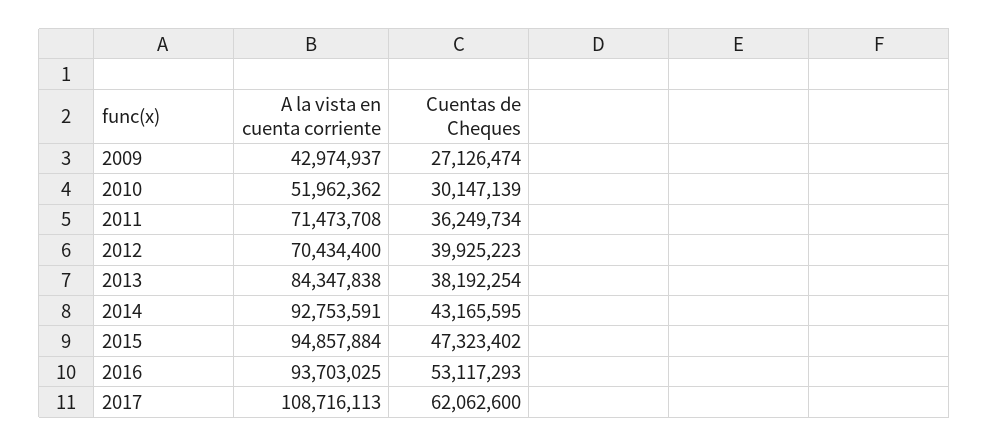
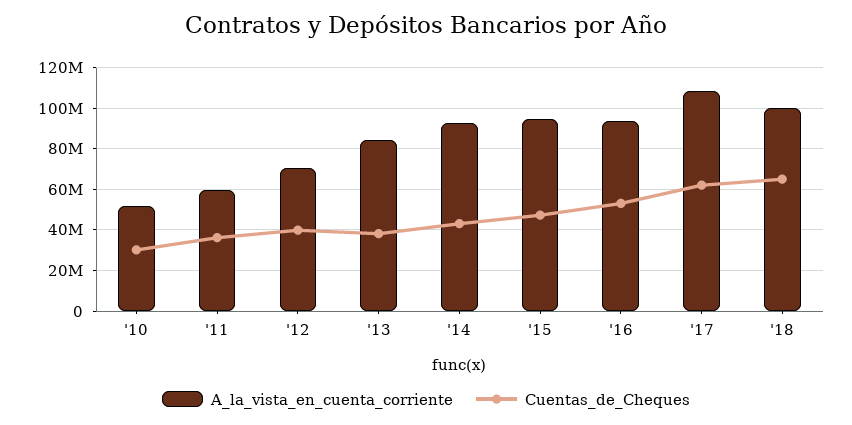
A la vista en cuenta corriente, 2009: 42974937 -> none
Cuentas de Cheques, 2009: 27126474 -> none
A la vista en cuenta corriente, 2011: 71473708 -> 60000000
A la vista en cuenta corriente, '18: none -> 100000000
Cuentas de Cheques, '18: none -> 65000000

